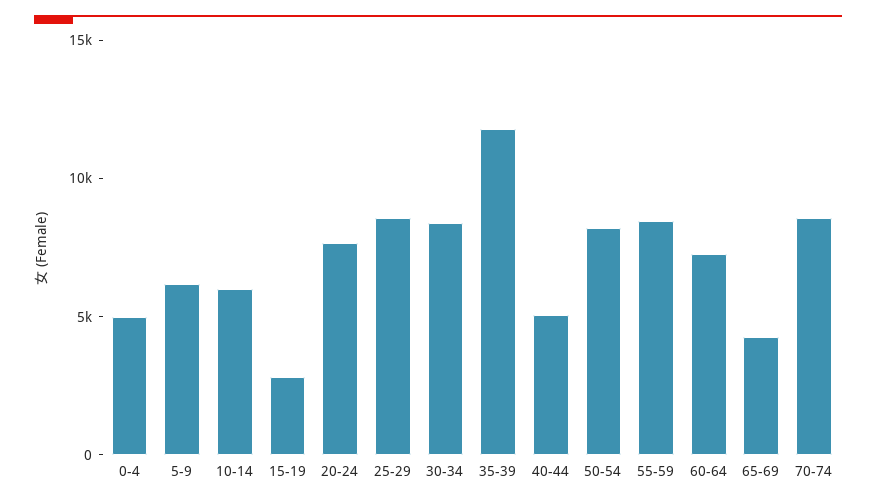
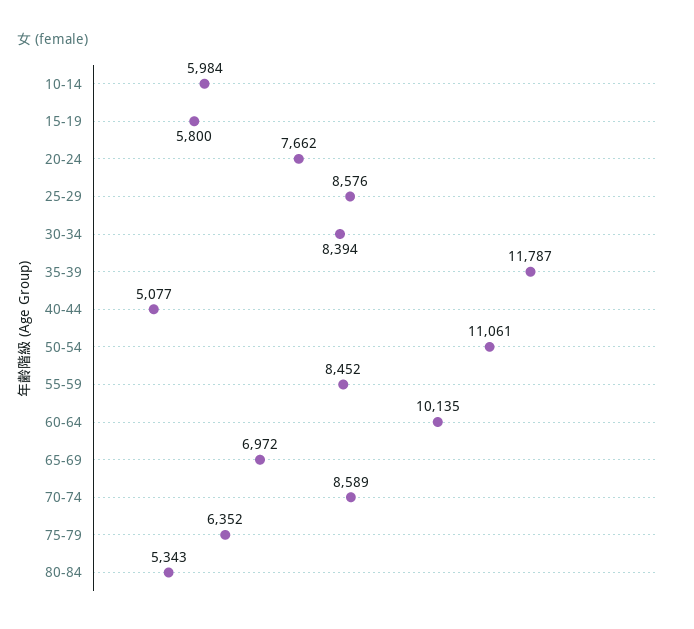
0-4: 5000 -> none
5-9: 6000 -> none
15-19: 3000 -> 5800
50-54: 8000 -> 11061
60-64: 7000 -> 10135
65-69: 4000 -> 6972
75-79: none -> 6352
80-84: none -> 5343

